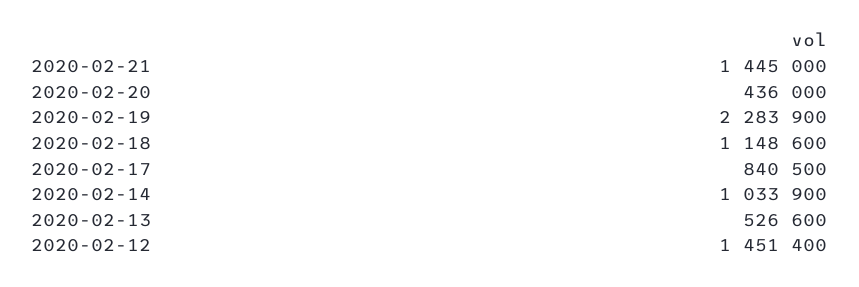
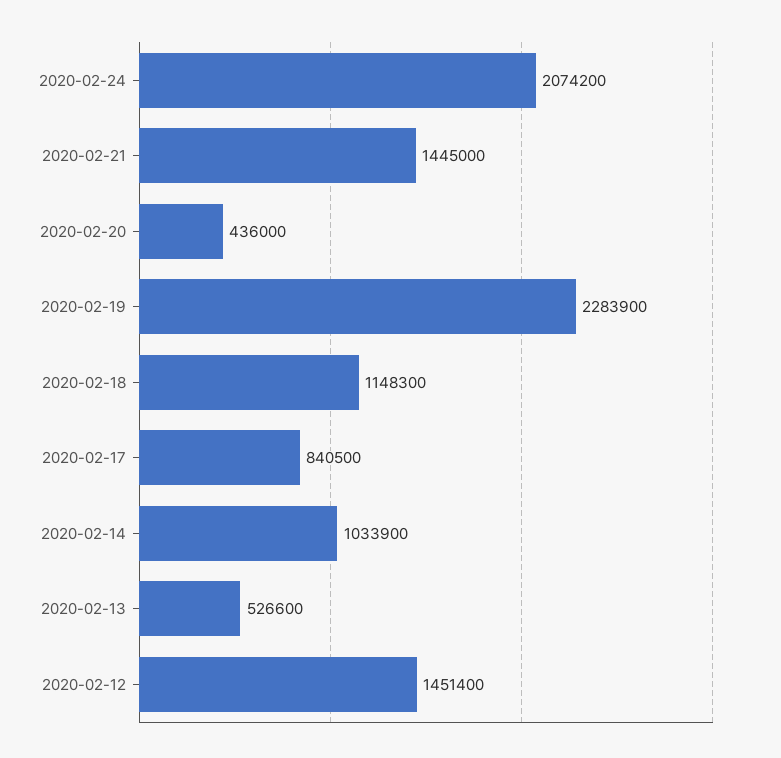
2020-02-18: 1148600 -> 1148300
2020-02-24: none -> 2074200

